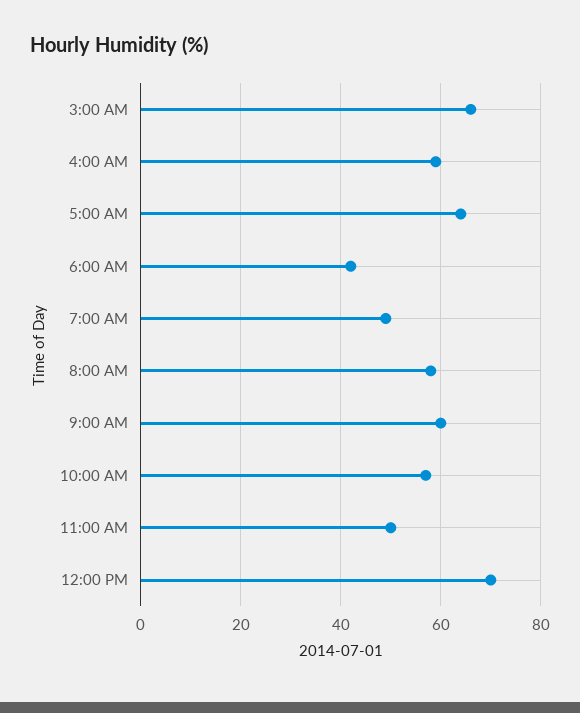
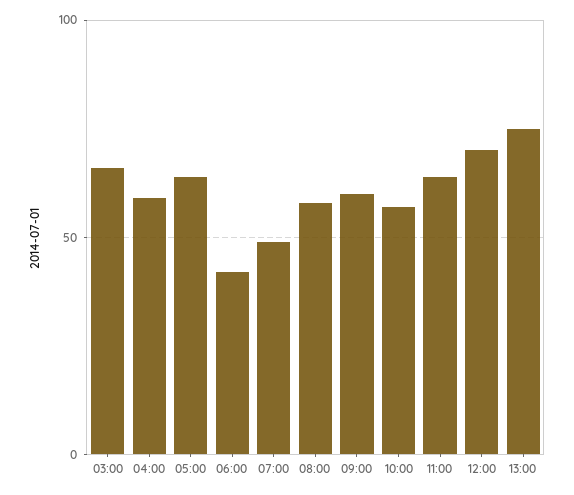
11:00 AM: 50 -> 65
13:00: none -> 75

